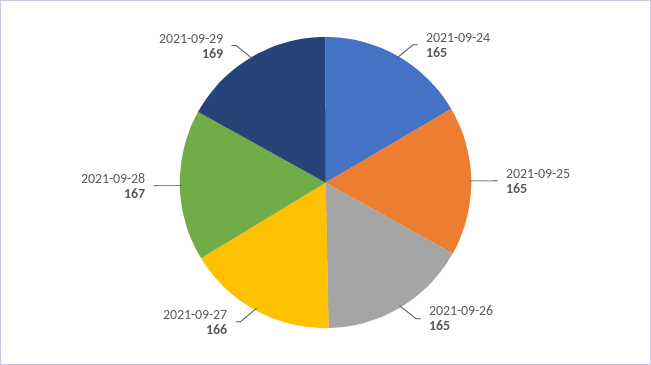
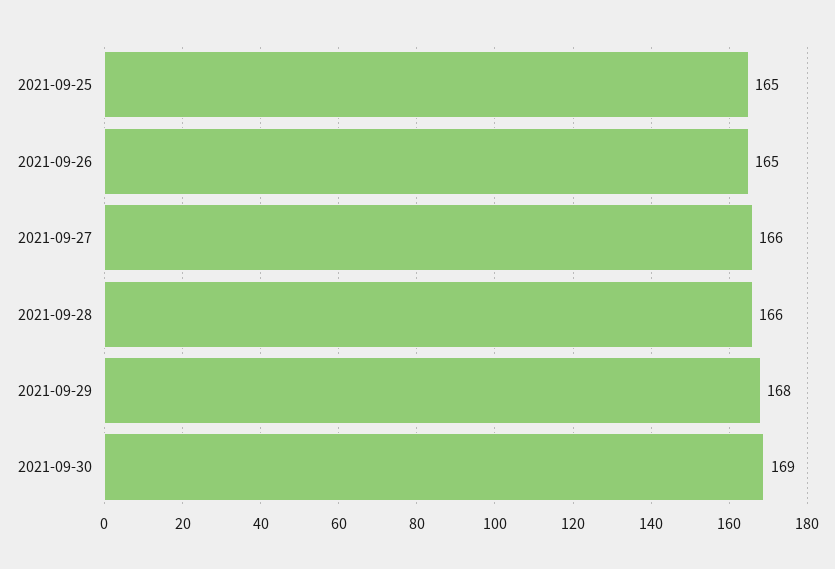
2021-09-24: 165 -> none
2021-09-28: 167 -> 166
2021-09-29: 169 -> 168
2021-09-30: none -> 169

